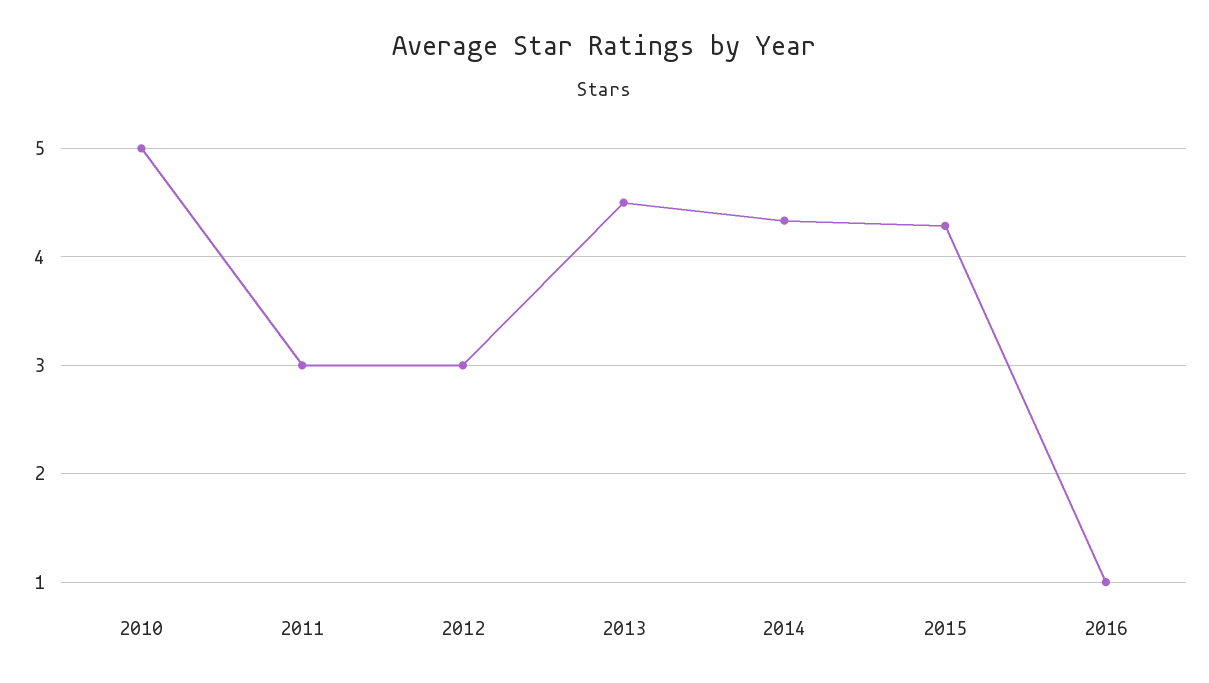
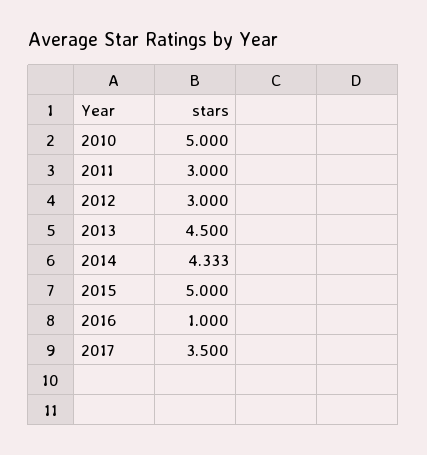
2015: 4.3 -> 5
2017: none -> 3.5

